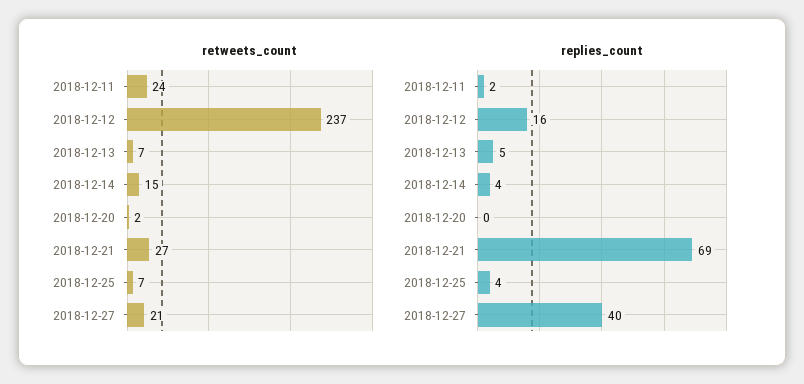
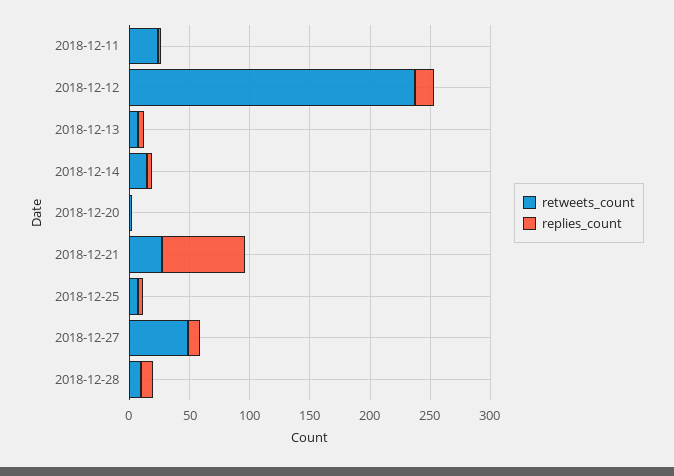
retweets_count, 2018-12-27: 21 -> 50
replies_count, 2018-12-27: 40 -> 10
retweets_count, 2018-12-28: none -> 10
replies_count, 2018-12-28: none -> 10

